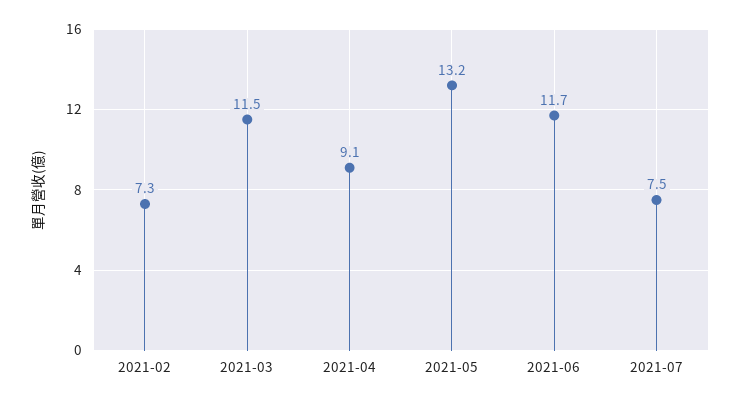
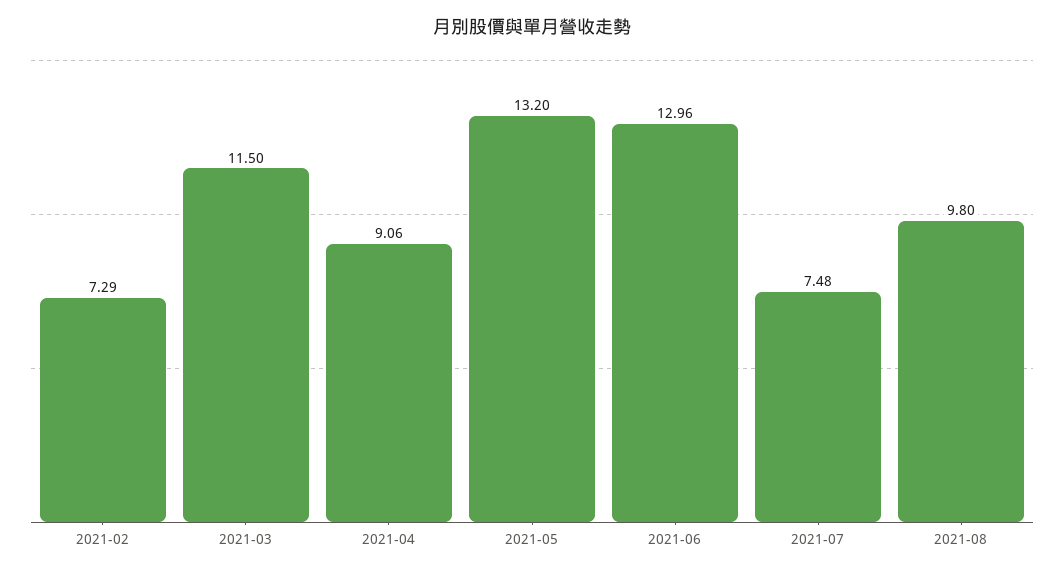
2021-06: 11.7 -> 12.96
2021-08: none -> 9.8

